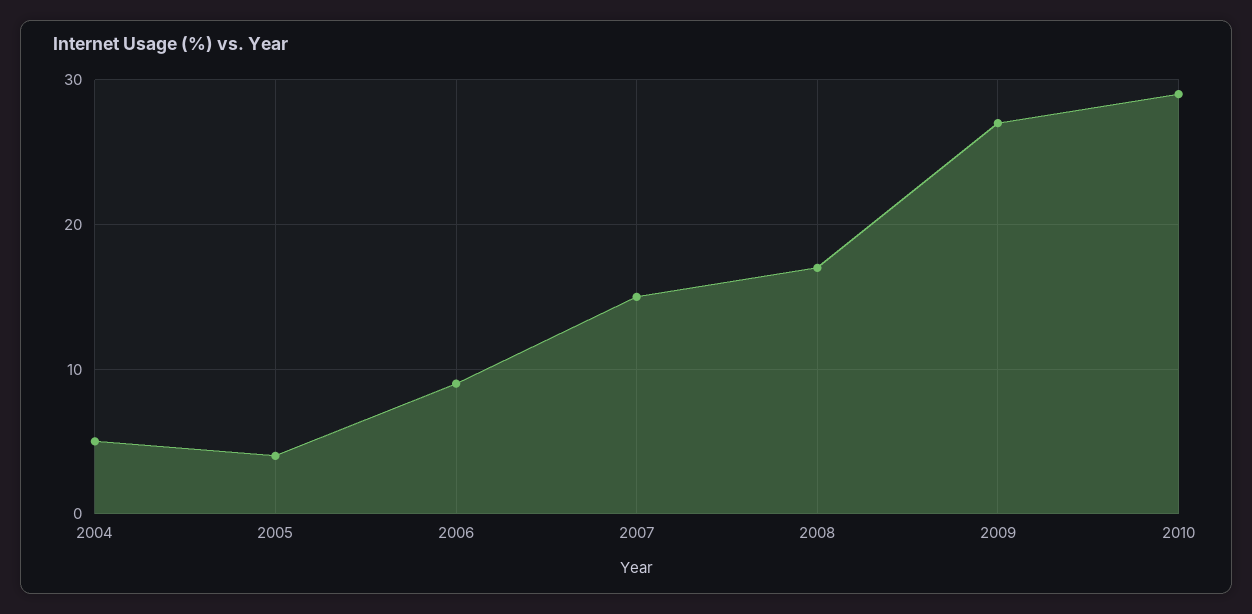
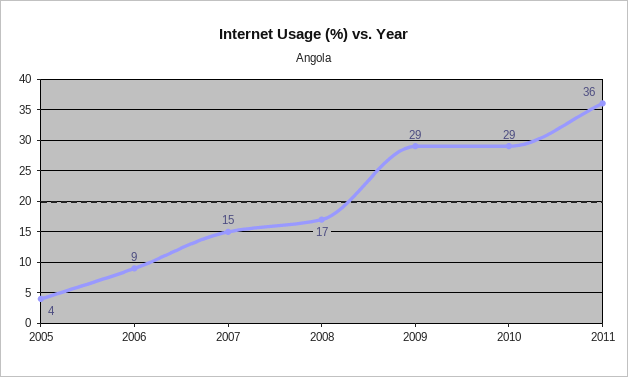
2004: 5 -> none
2009: 27 -> 29
2011: none -> 36

